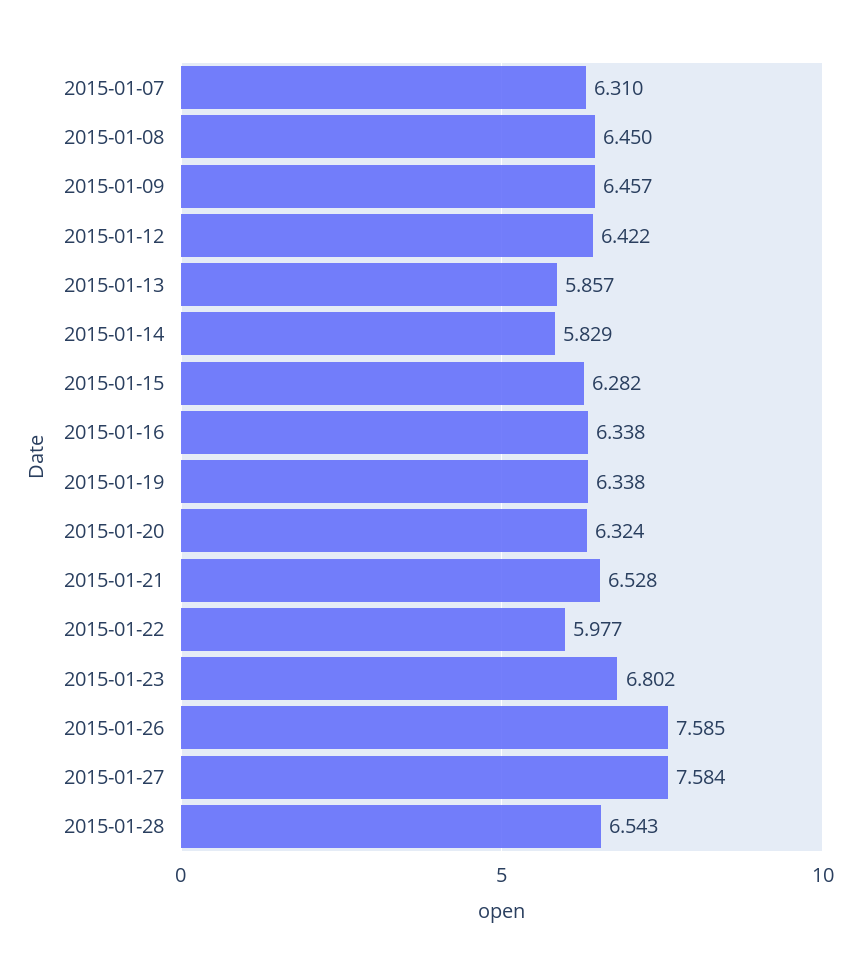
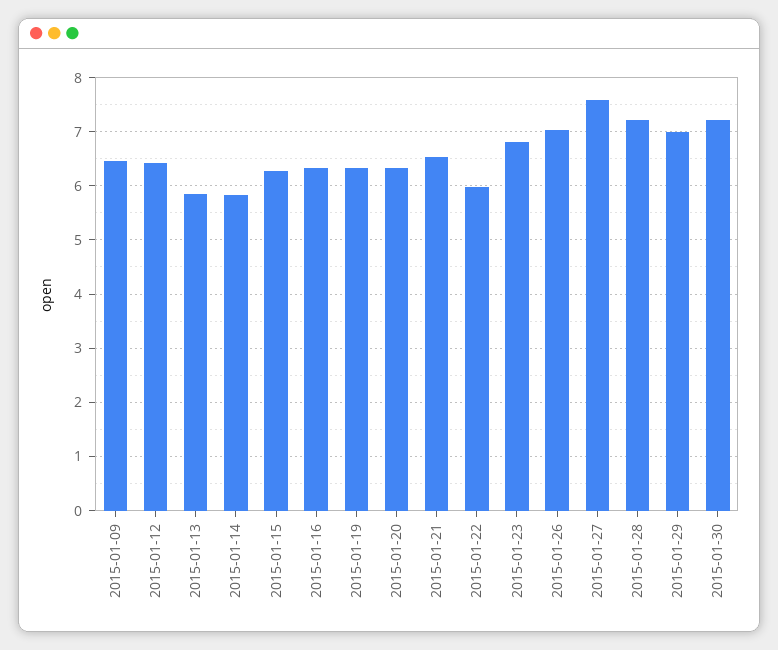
2015-01-07: 6.31 -> none
2015-01-08: 6.45 -> none
2015-01-26: 7.585 -> 7
2015-01-28: 6.543 -> 7.2
2015-01-29: none -> 7
2015-01-30: none -> 7.2

